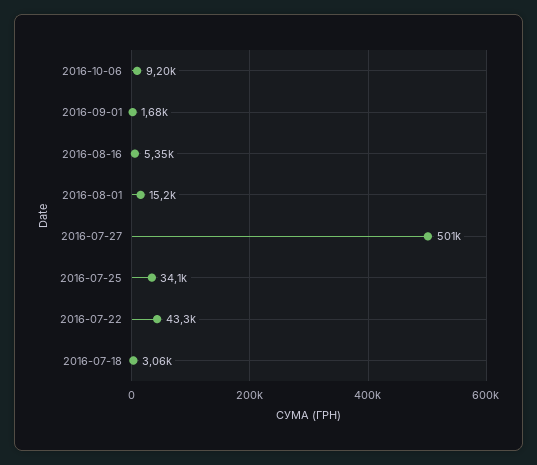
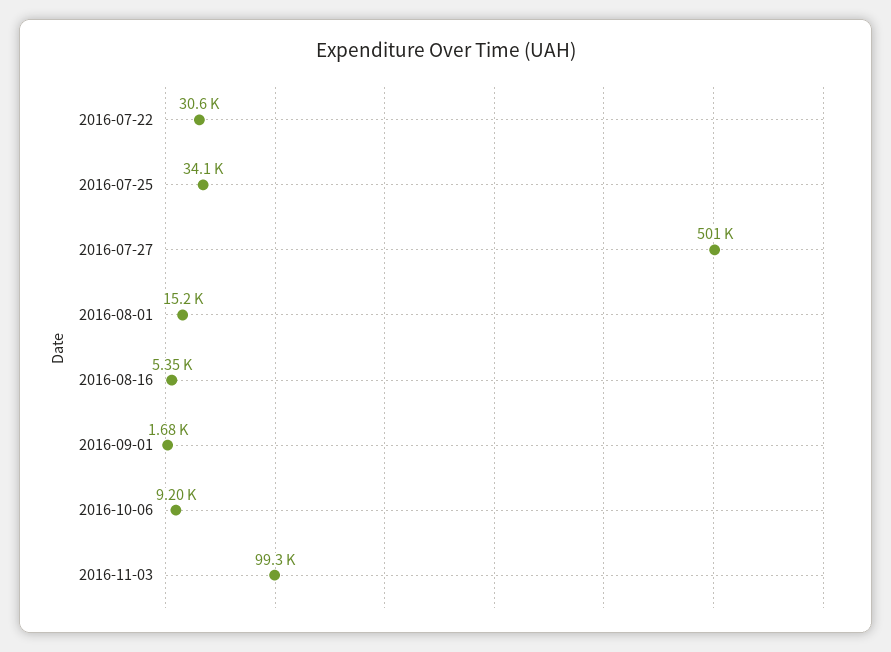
2016-07-22: 43300 -> 30600
2016-07-18: 3060 -> none
2016-11-03: none -> 99300

